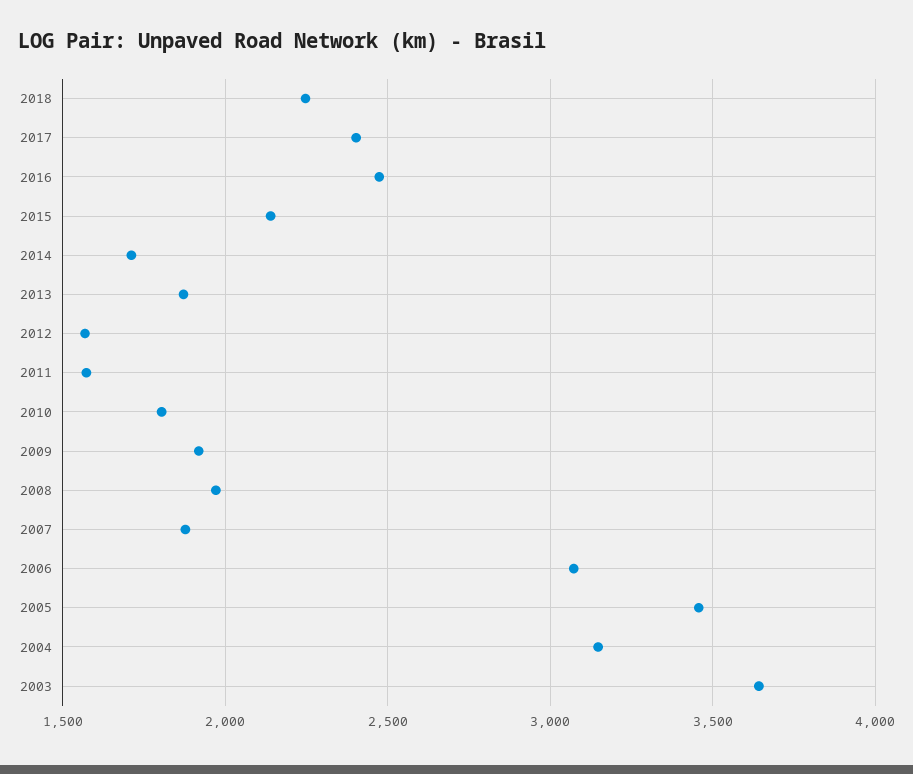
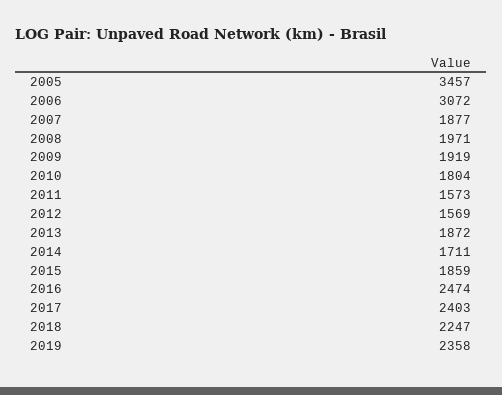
2015: 2150 -> 1859
2004: 3150 -> none
2003: 3650 -> none
2019: none -> 2358

